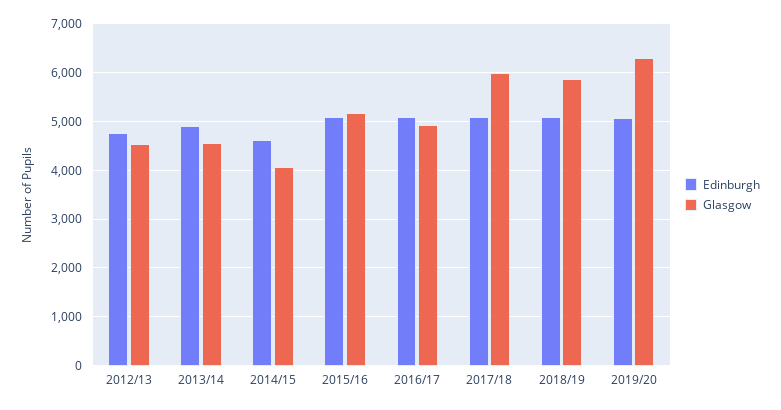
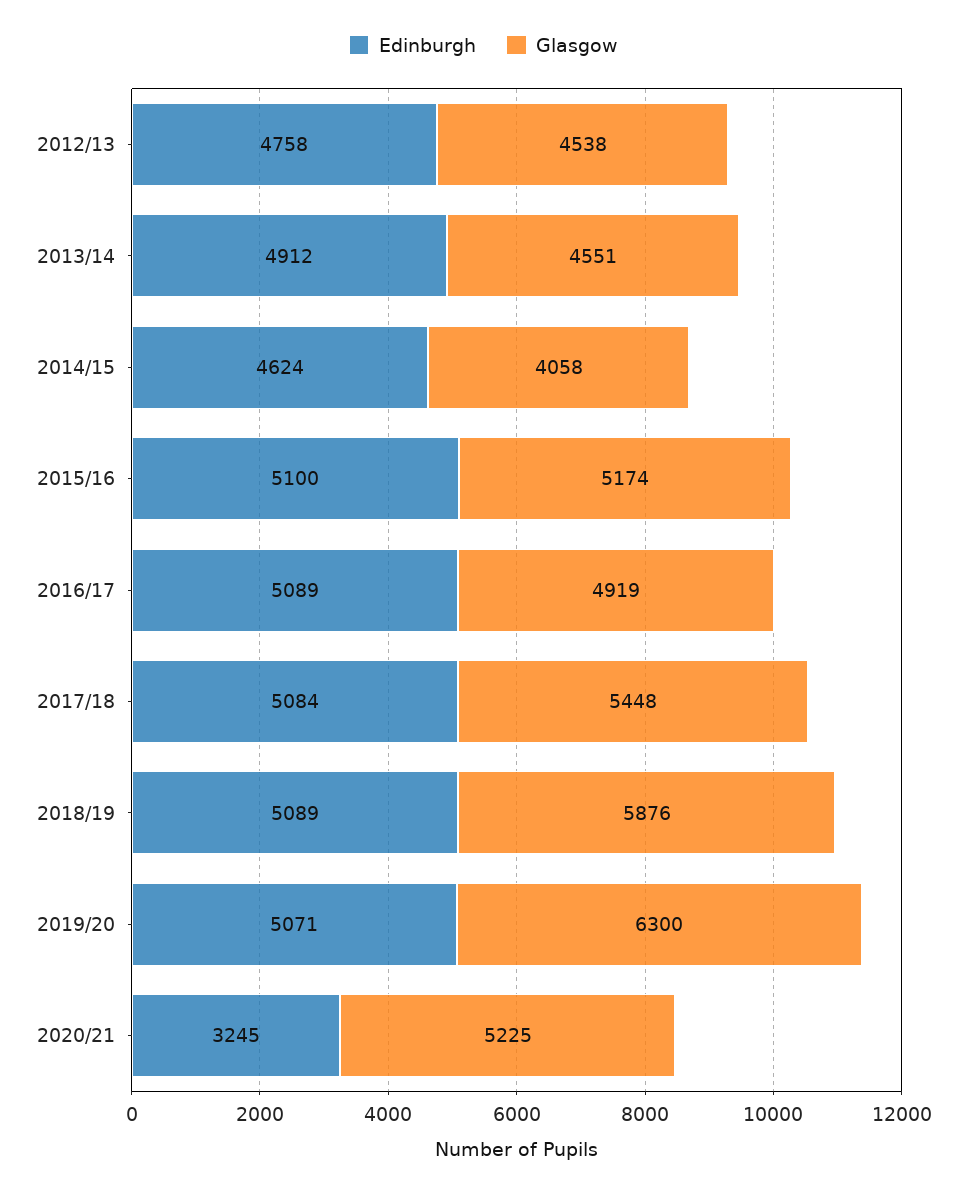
Glasgow, 2017/18: 6000 -> 5448
Edinburgh, 2020/21: none -> 3245
Glasgow, 2020/21: none -> 5225

